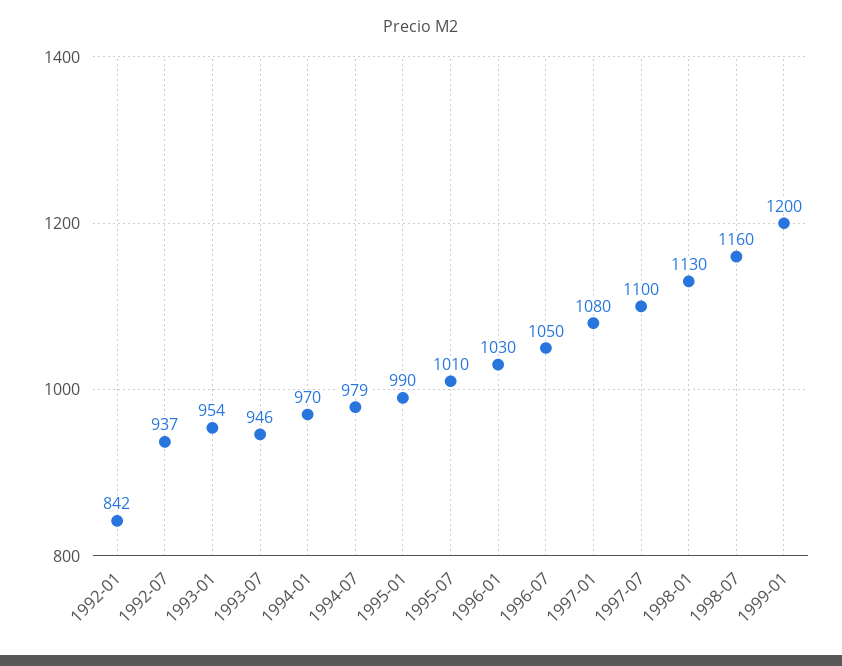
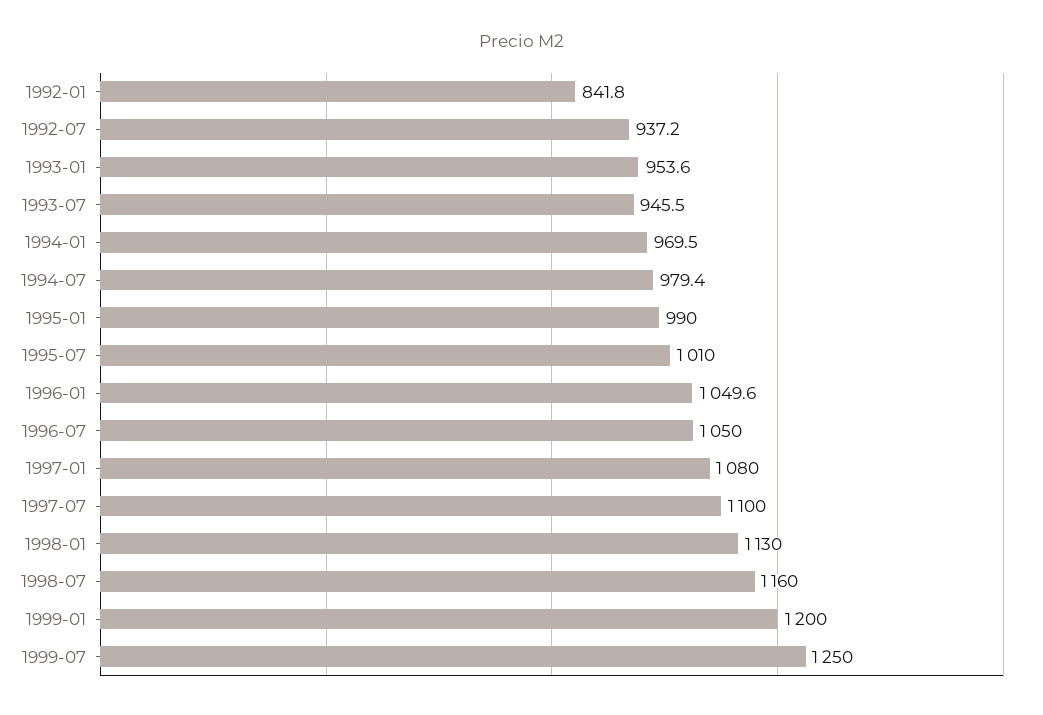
1996-01: 1030 -> 1049.6
1999-07: none -> 1250

